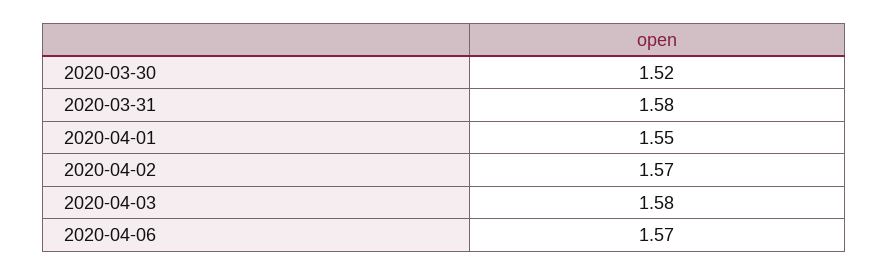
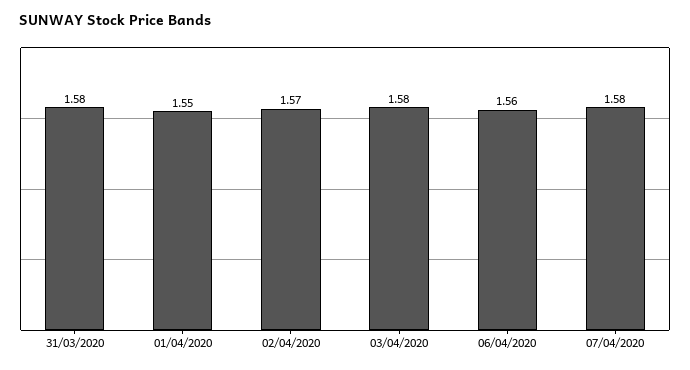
2020-03-30: 1.52 -> none
2020-04-06: 1.57 -> 1.56
07/04/2020: none -> 1.58

